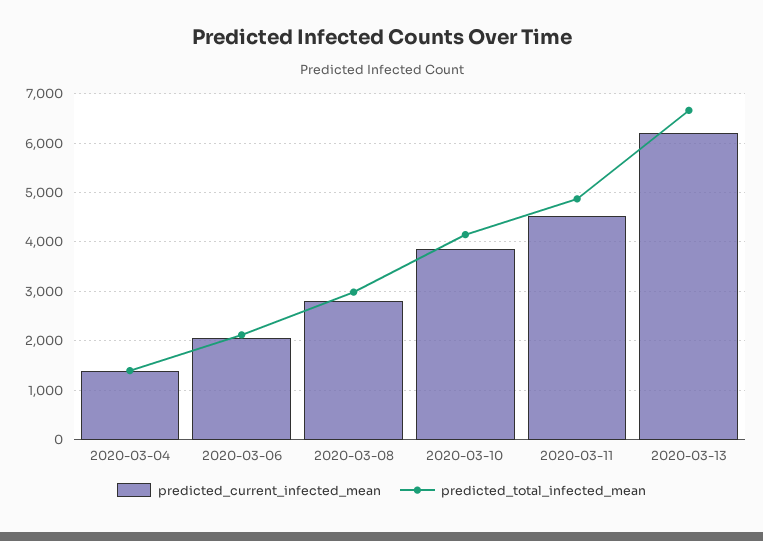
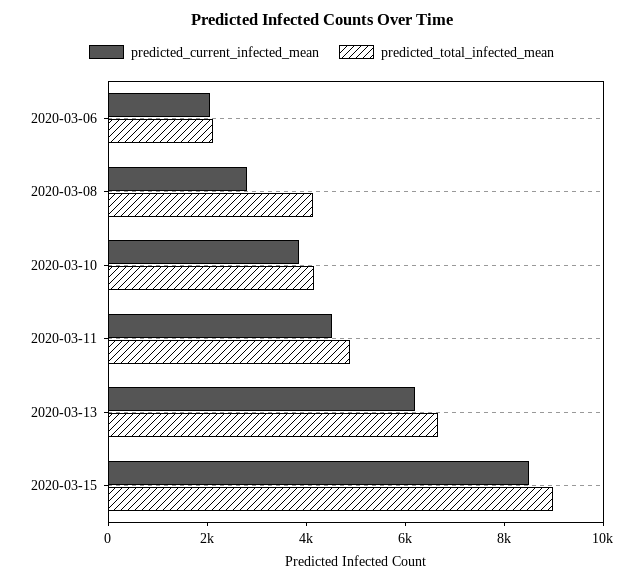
predicted_current_infected_mean, 2020-03-04: 1400 -> none
predicted_total_infected_mean, 2020-03-04: 1400 -> none
predicted_total_infected_mean, 2020-03-08: 3000 -> 4000
predicted_current_infected_mean, 2020-03-15: none -> 8500
predicted_total_infected_mean, 2020-03-15: none -> 9000

